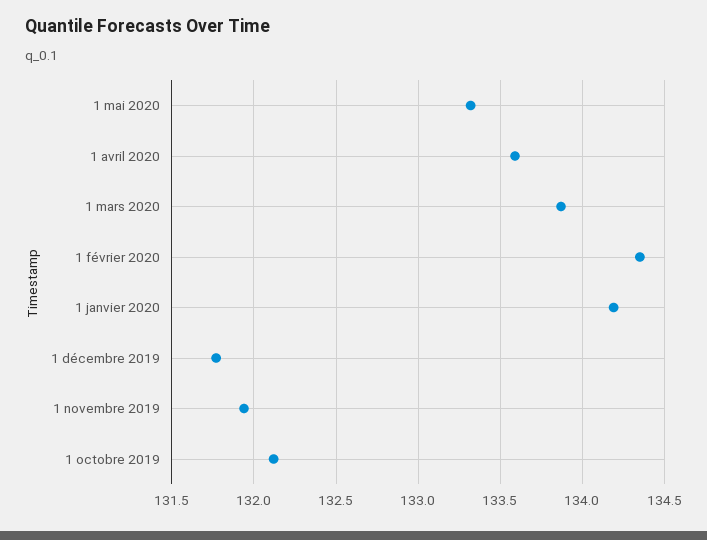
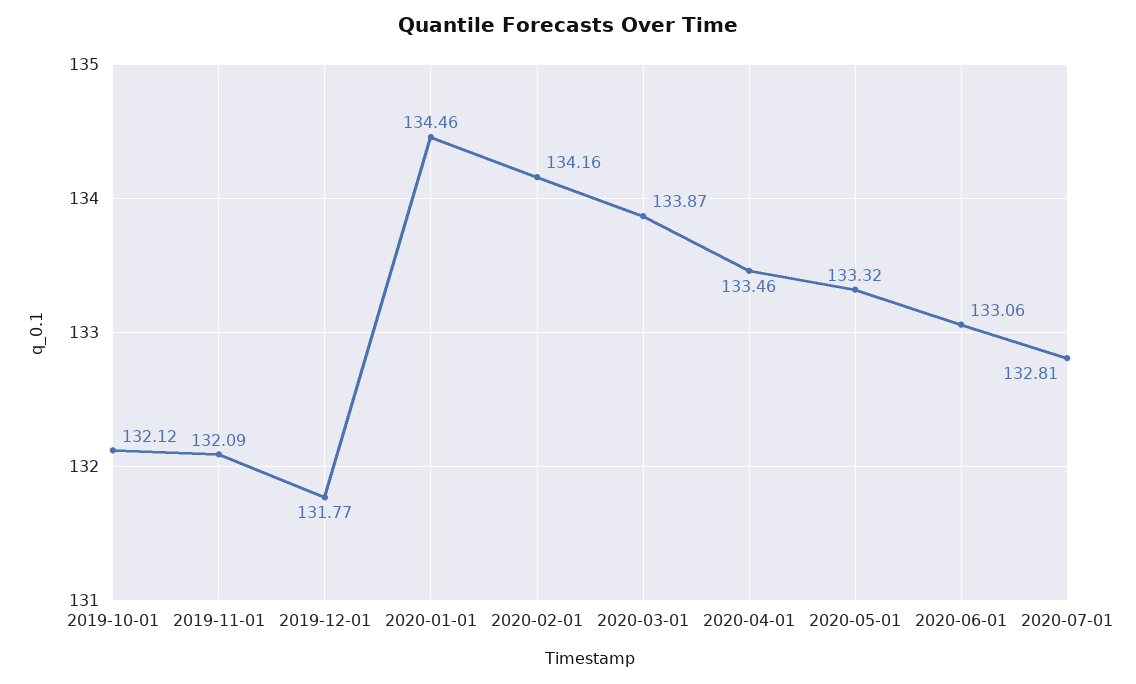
1 avril 2020: 133.6 -> 133.46
1 février 2020: 134.35 -> 134.16
1 janvier 2020: 134.2 -> 134.46
1 novembre 2019: 131.95 -> 132.09
2020-06-01: none -> 133.06
2020-07-01: none -> 132.81

